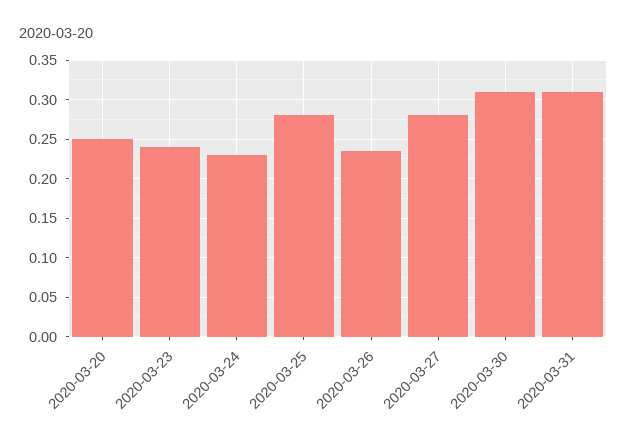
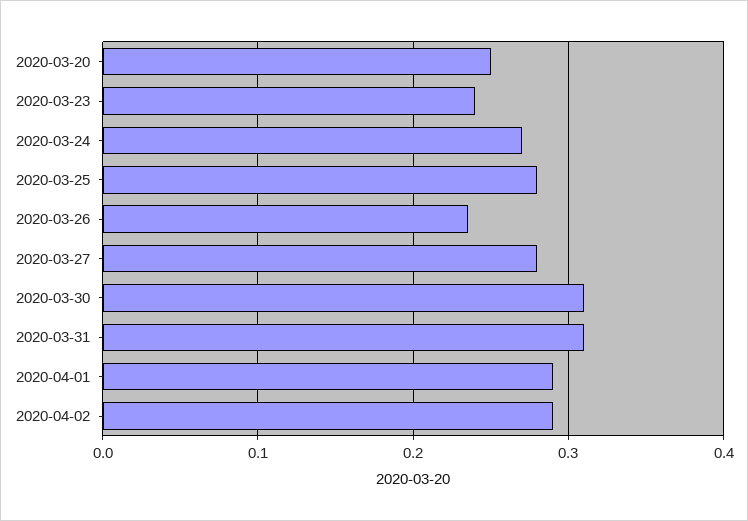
2020-03-24: 0.23 -> 0.27
2020-04-01: none -> 0.29
2020-04-02: none -> 0.29

